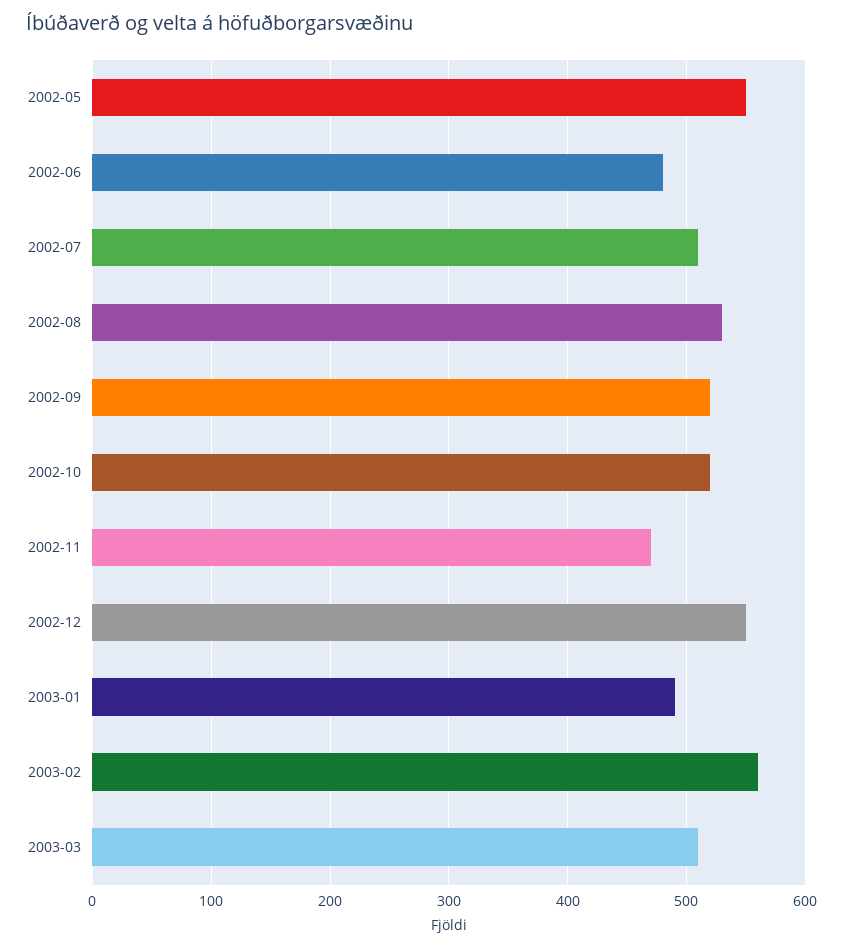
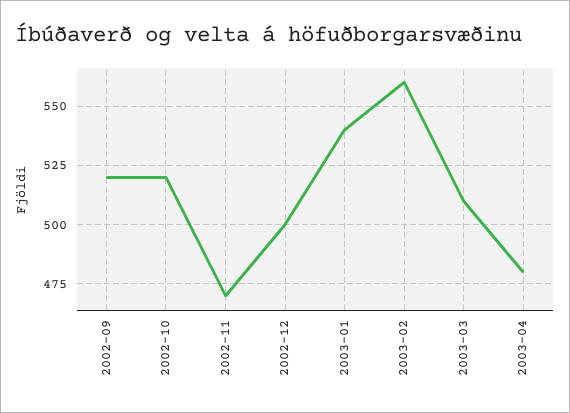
2002-05: 550 -> none
2002-06: 480 -> none
2002-07: 510 -> none
2002-08: 530 -> none
2002-12: 550 -> 500
2003-01: 490 -> 540
2003-04: none -> 480

